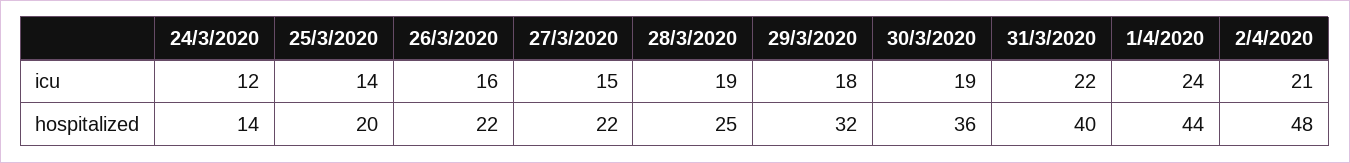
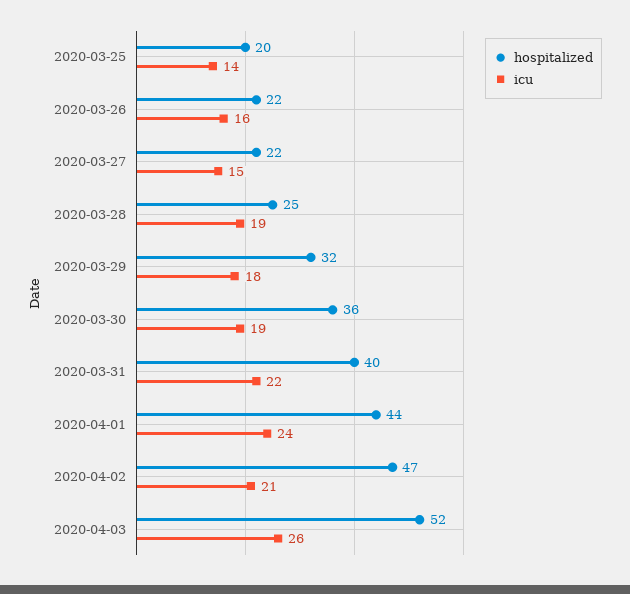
icu, 24/3/2020: 12 -> none
hospitalized, 24/3/2020: 14 -> none
hospitalized, 2/4/2020: 48 -> 47
hospitalized, 2020-04-03: none -> 52
icu, 2020-04-03: none -> 26

